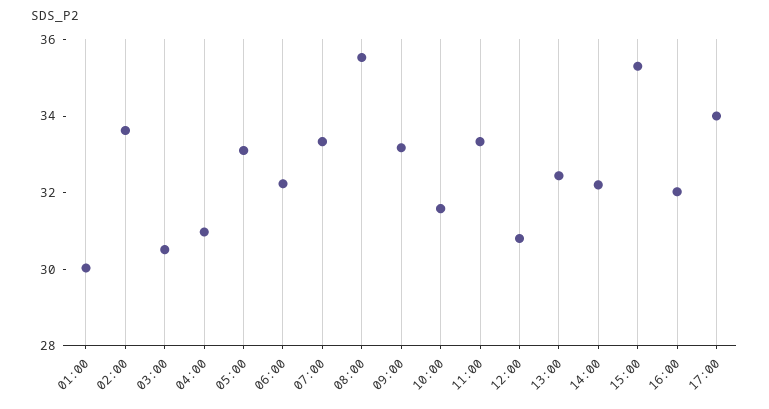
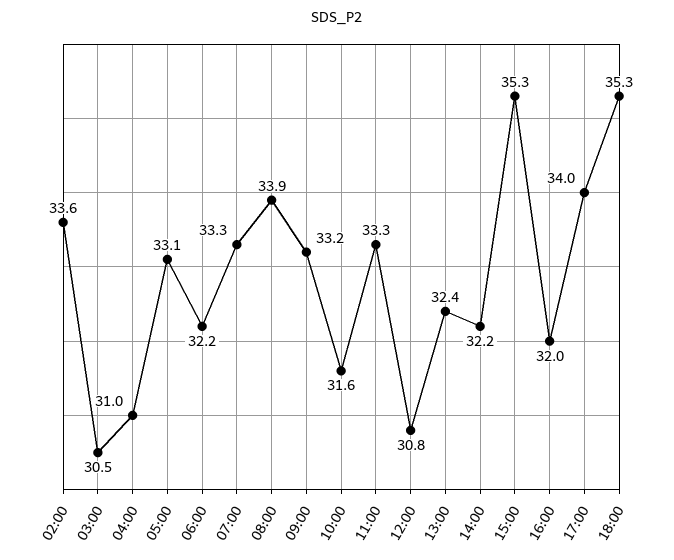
01:00: 30 -> none
08:00: 35.5 -> 33.9
18:00: none -> 35.3

